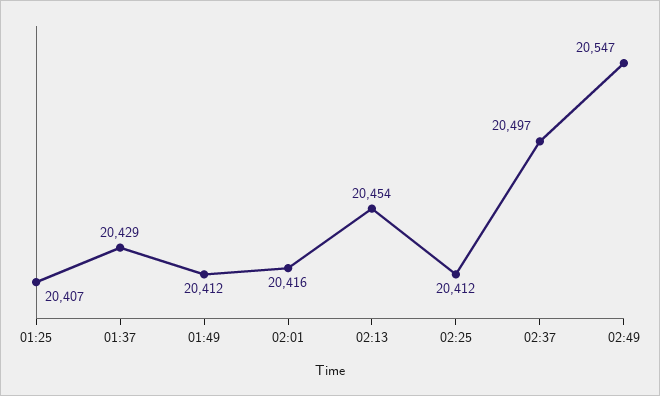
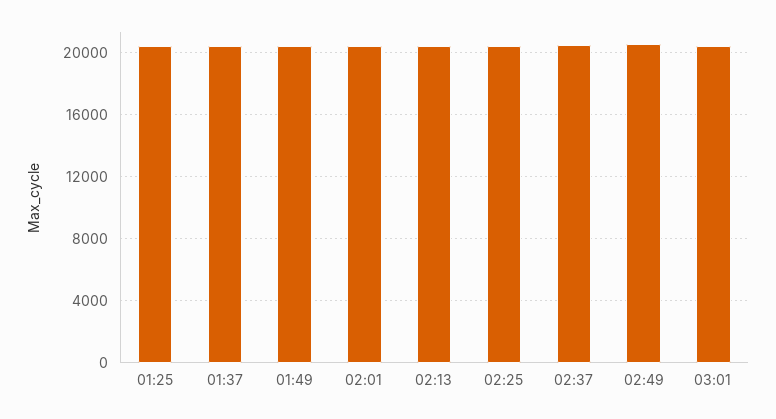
03:01: none -> 20500

